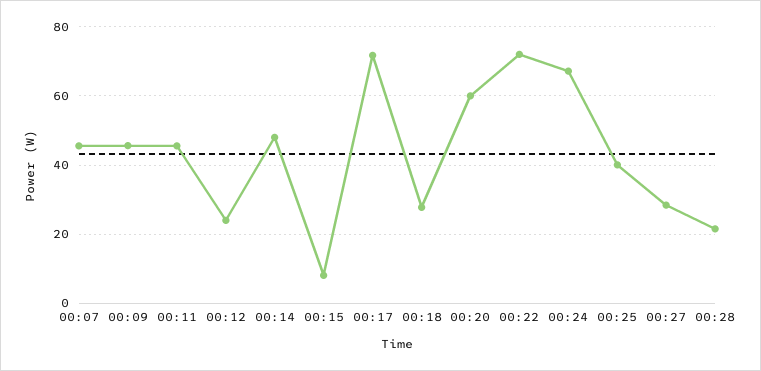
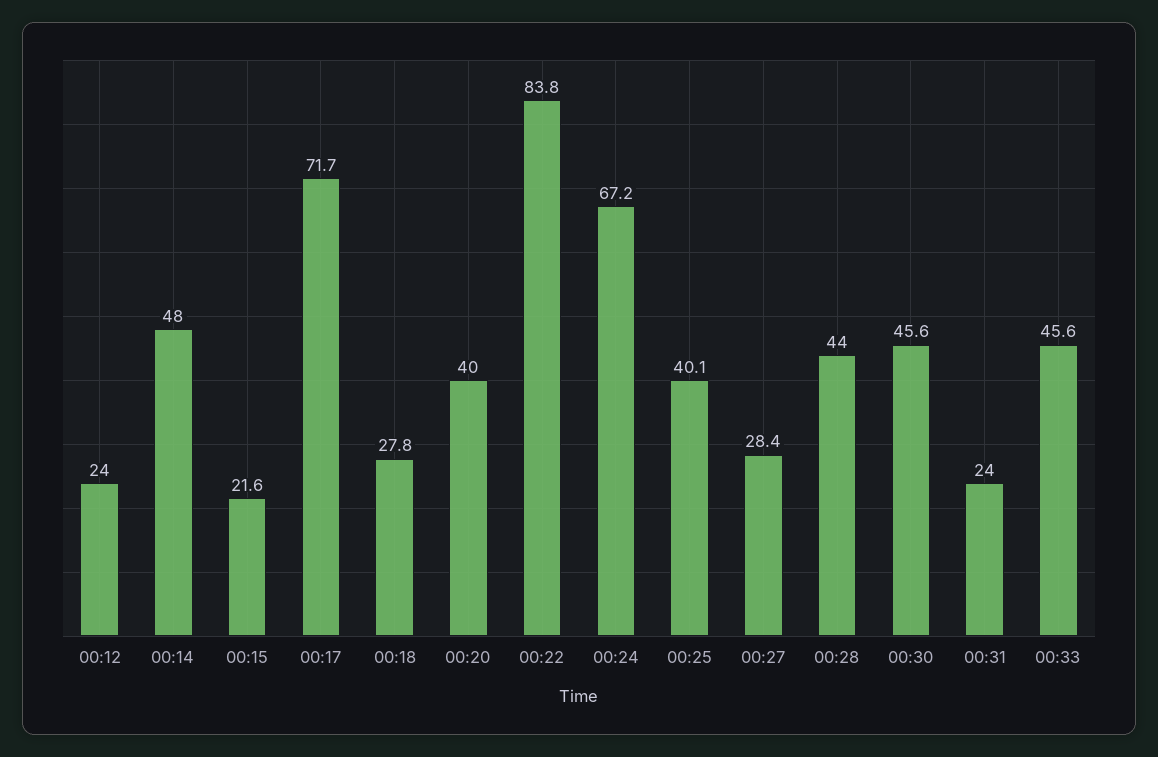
00:07: 46 -> none
00:09: 46 -> none
00:11: 46 -> none
00:15: 8 -> 21.6
00:20: 60 -> 40
00:22: 72 -> 83.8
00:28: 22 -> 44
00:30: none -> 45.6
00:31: none -> 24
00:33: none -> 45.6

